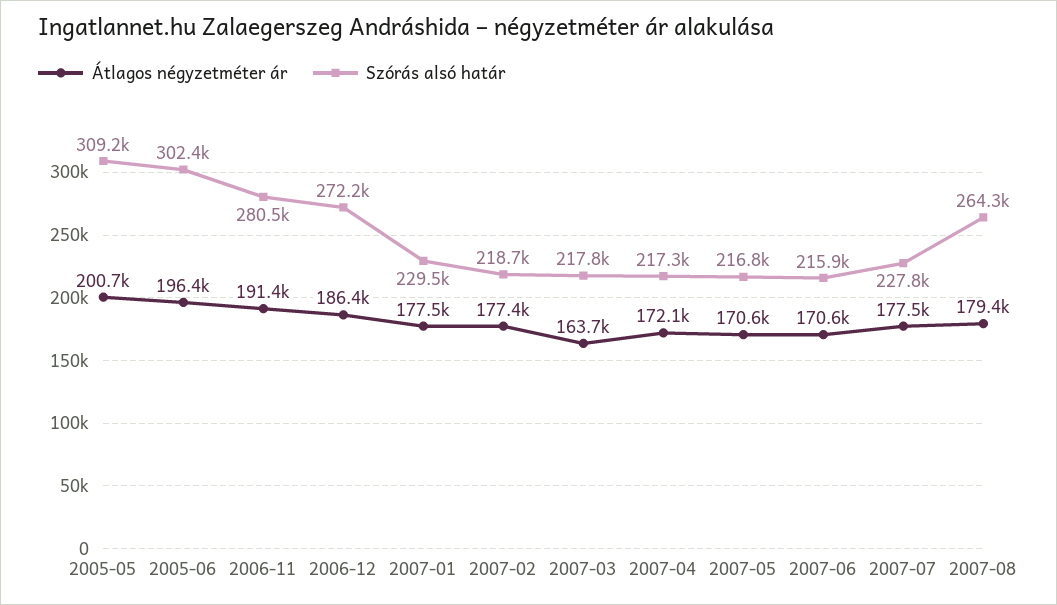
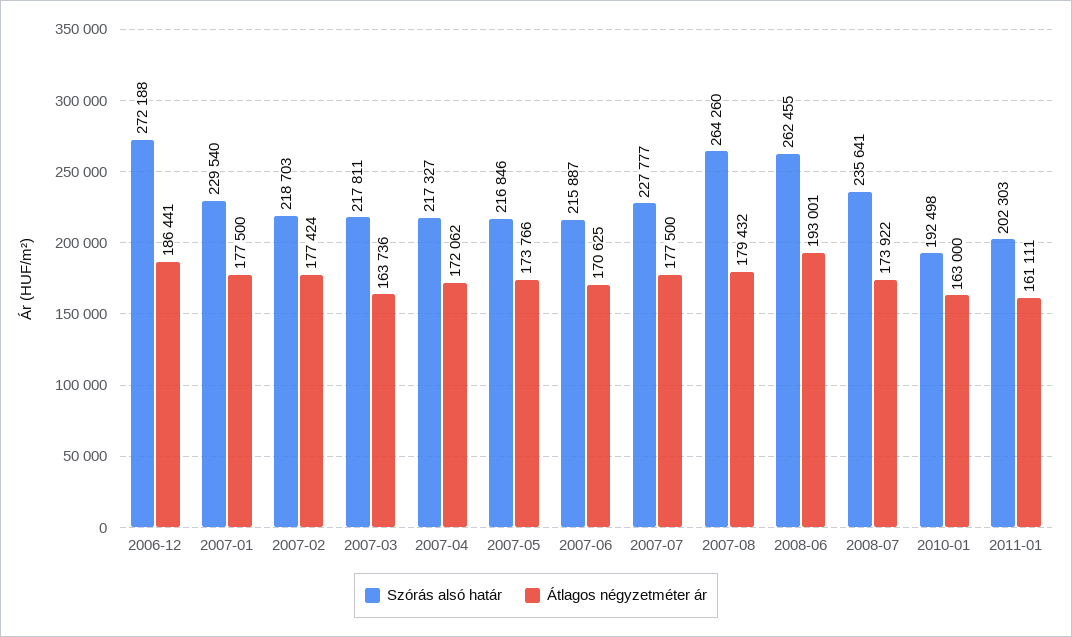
Átlagos négyzetméter ár, 2005-05: 200700 -> none
Szórás alsó határ, 2005-05: 309200 -> none
Átlagos négyzetméter ár, 2005-06: 196400 -> none
Szórás alsó határ, 2005-06: 302400 -> none
Átlagos négyzetméter ár, 2006-11: 191400 -> none
Szórás alsó határ, 2006-11: 280500 -> none
Átlagos négyzetméter ár, 2007-05: 170600 -> 173766
Szórás alsó határ, 2008-06: none -> 262455
Átlagos négyzetméter ár, 2008-06: none -> 193001
Szórás alsó határ, 2008-07: none -> 235641
Átlagos négyzetméter ár, 2008-07: none -> 173922
Szórás alsó határ, 2010-01: none -> 192498
Átlagos négyzetméter ár, 2010-01: none -> 163000
Szórás alsó határ, 2011-01: none -> 202303
Átlagos négyzetméter ár, 2011-01: none -> 161111

